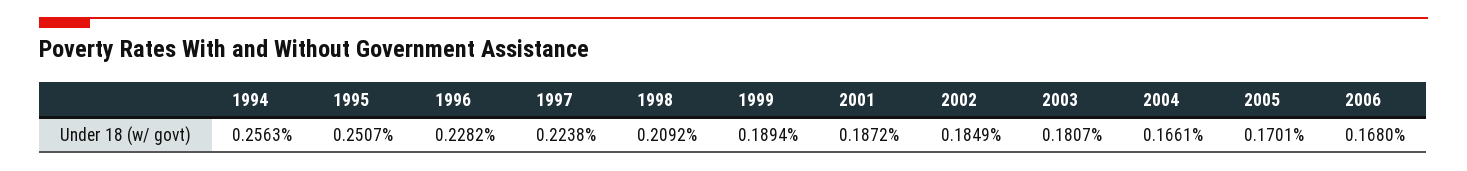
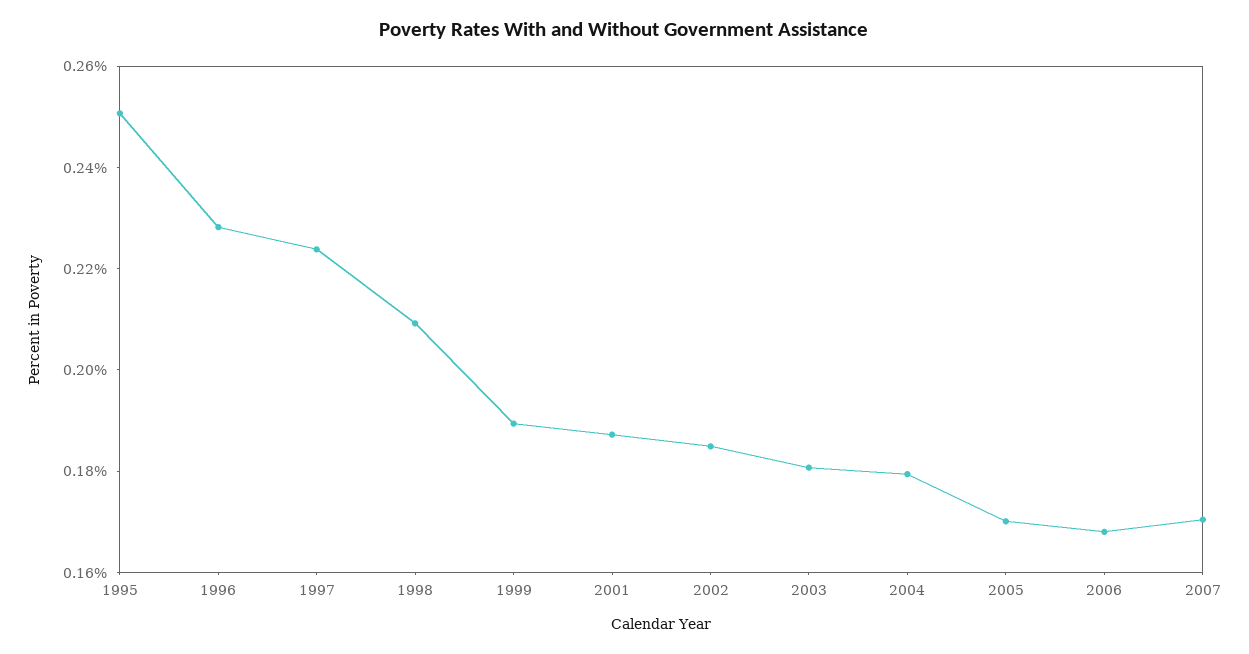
1994: 0.2563 -> none
2004: 0.1661 -> 0.18
2007: none -> 0.17

